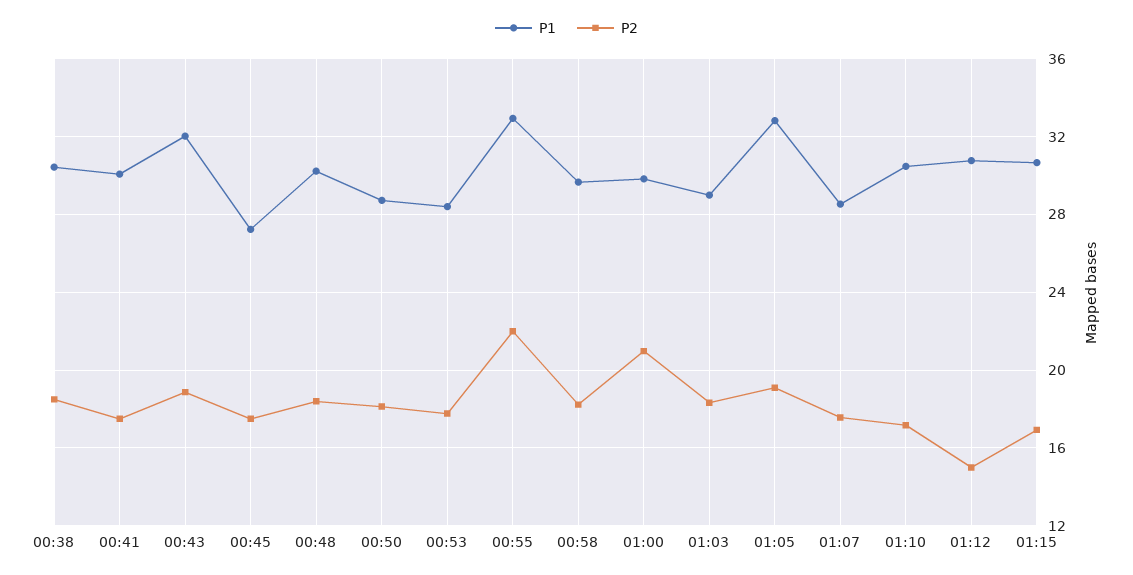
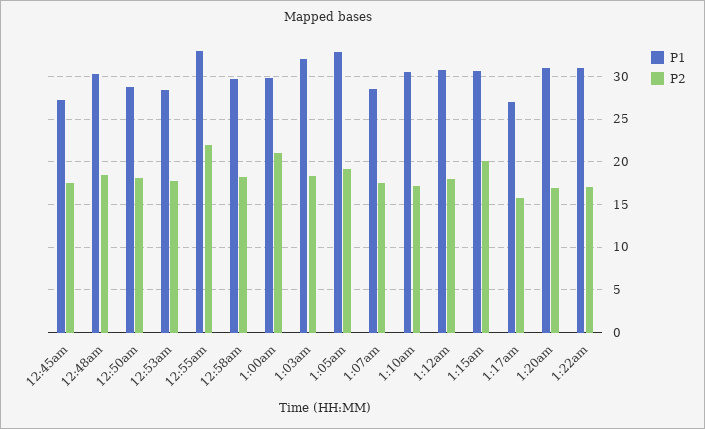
P1, 00:38: 30.5 -> none
P2, 00:38: 18.5 -> none
P1, 00:41: 30 -> none
P2, 00:41: 17.5 -> none
P1, 00:43: 32 -> none
P2, 00:43: 19 -> none
P1, 01:03: 29 -> 32
P2, 01:12: 15 -> 18
P2, 01:15: 17 -> 20
P1, 1:17am: none -> 27
P2, 1:17am: none -> 16
P1, 1:20am: none -> 31
P2, 1:20am: none -> 17
P1, 1:22am: none -> 31
P2, 1:22am: none -> 17

